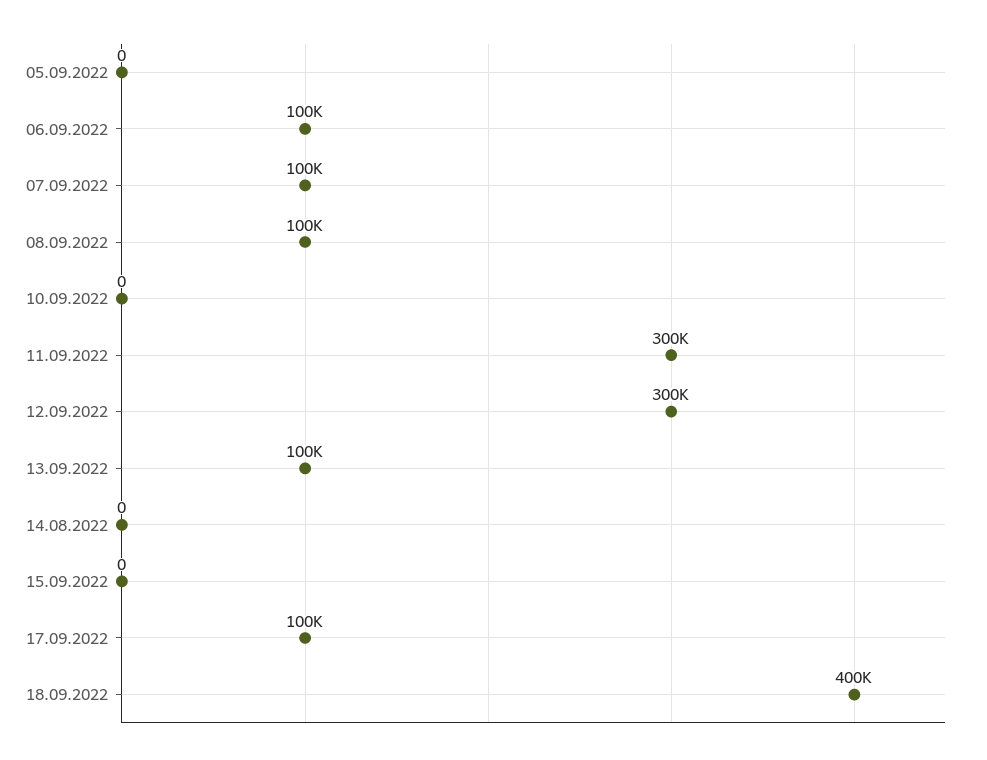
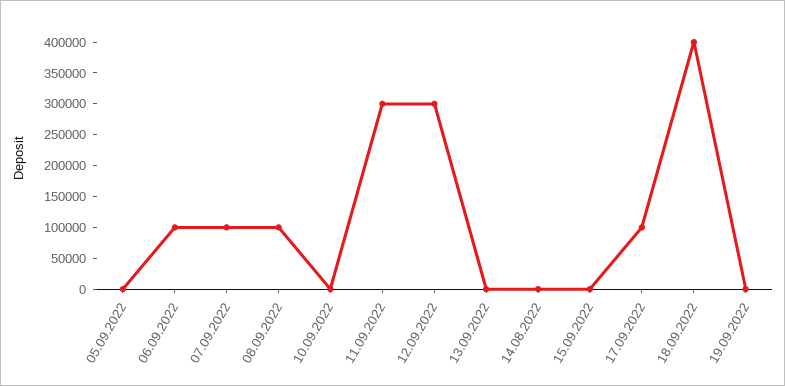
13.09.2022: 100000 -> 0
19.09.2022: none -> 0

